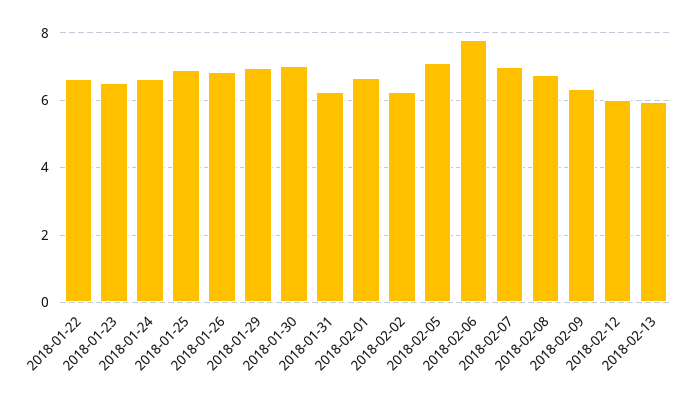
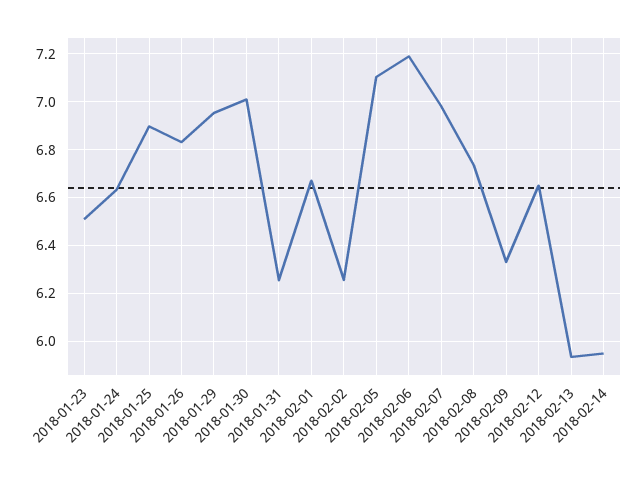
2018-01-22: 6.6 -> none
2018-02-06: 7.8 -> 7.2
2018-02-12: 6 -> 6.65
2018-02-14: none -> 5.95

